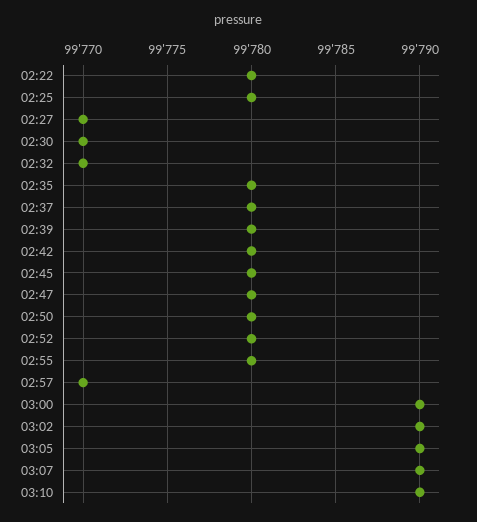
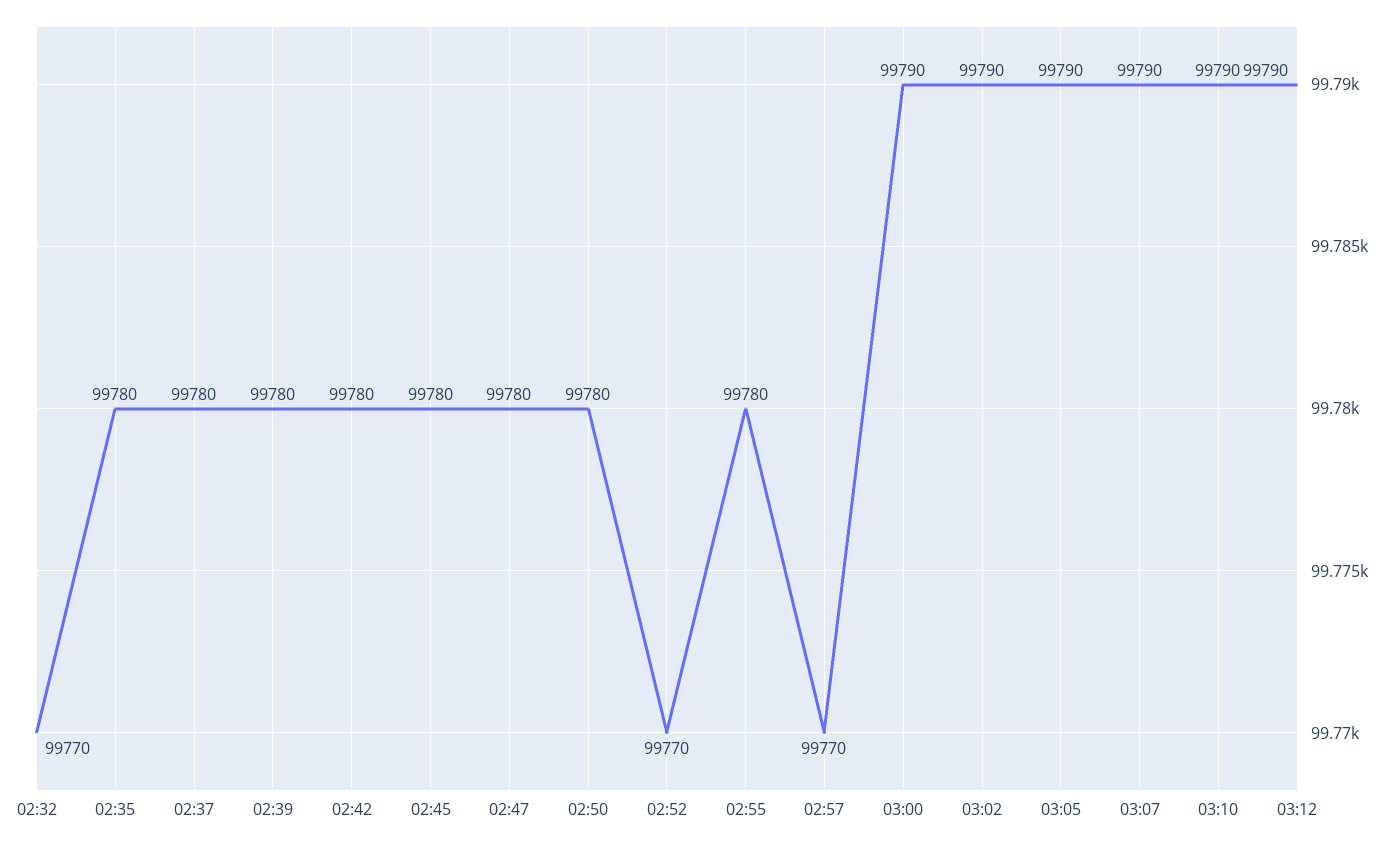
02:22: 99780 -> none
02:25: 99780 -> none
02:27: 99770 -> none
02:30: 99770 -> none
02:52: 99780 -> 99770
03:12: none -> 99790

